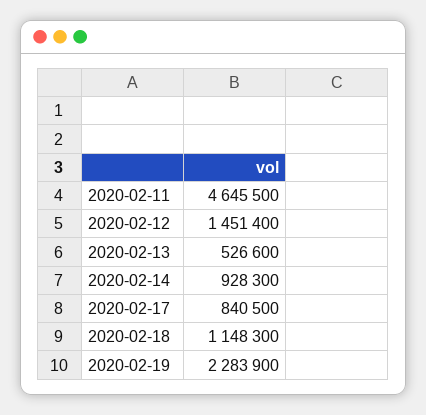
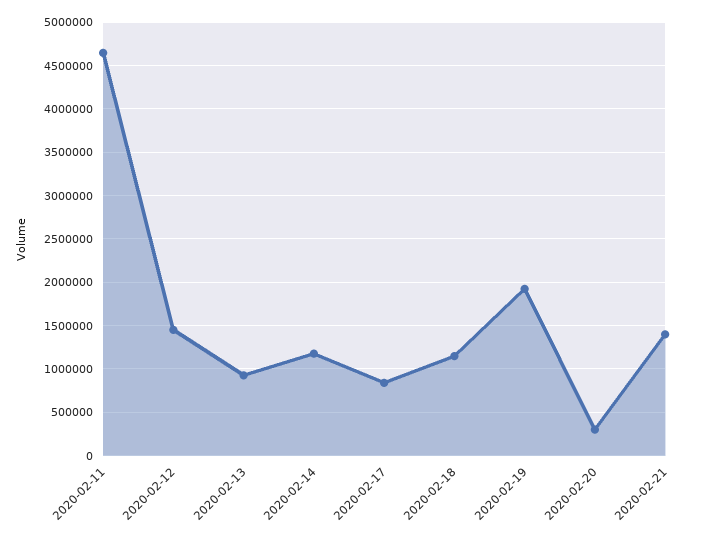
2020-02-13: 526600 -> 900000
2020-02-14: 928300 -> 1200000
2020-02-19: 2283900 -> 1900000
2020-02-20: none -> 300000
2020-02-21: none -> 1400000

